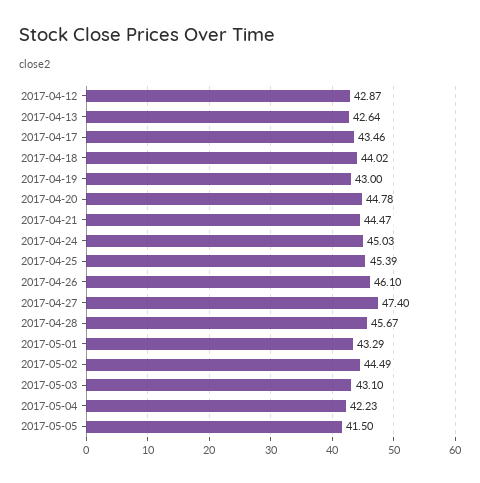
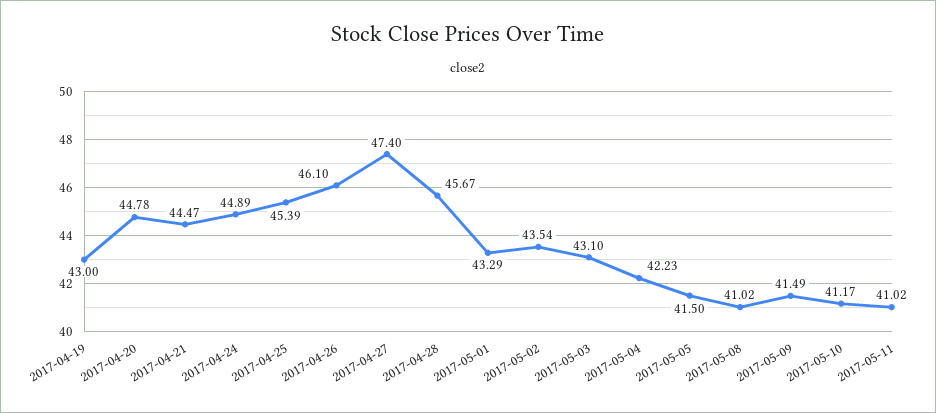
2017-04-12: 42.87 -> none
2017-04-13: 42.64 -> none
2017-04-17: 43.46 -> none
2017-04-18: 44.02 -> none
2017-04-24: 45.03 -> 44.89
2017-05-02: 44.49 -> 43.54
2017-05-08: none -> 41.02
2017-05-09: none -> 41.49
2017-05-10: none -> 41.17
2017-05-11: none -> 41.02

